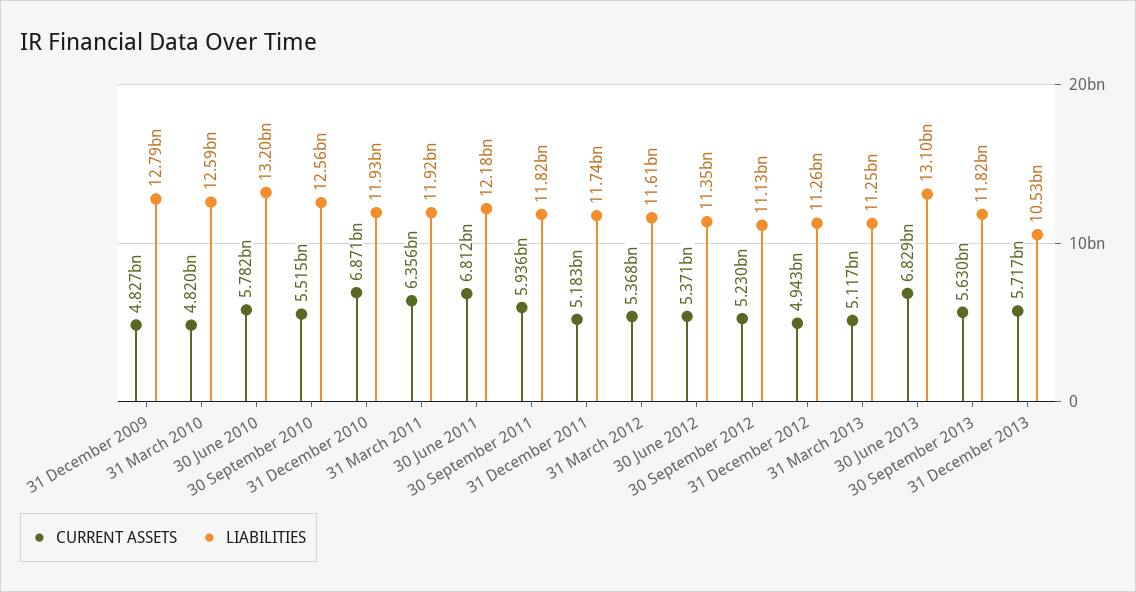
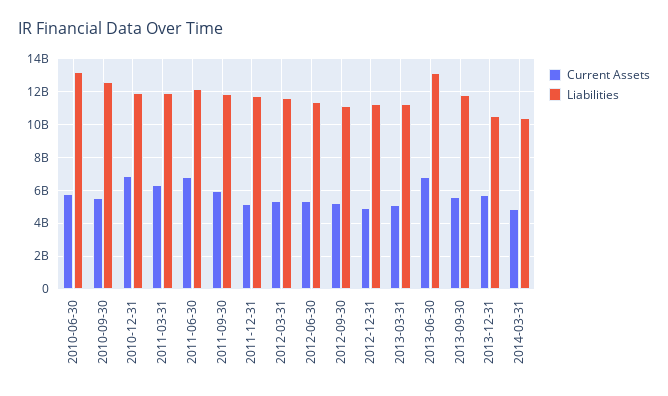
CURRENT ASSETS, 31 December 2009: 4827000000 -> none
LIABILITIES, 31 December 2009: 12790000000 -> none
CURRENT ASSETS, 31 March 2010: 4820000000 -> none
LIABILITIES, 31 March 2010: 12590000000 -> none
CURRENT ASSETS, 2014-03-31: none -> 5000000000
LIABILITIES, 2014-03-31: none -> 10500000000

